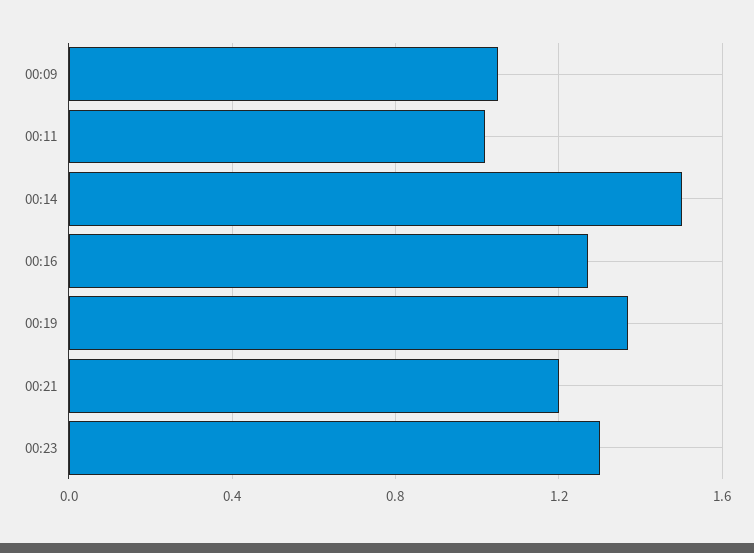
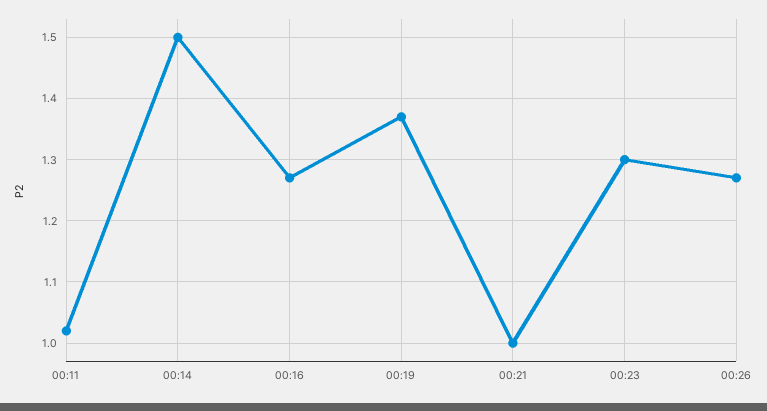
00:09: 1.05 -> none
00:21: 1.2 -> 1
00:26: none -> 1.27

